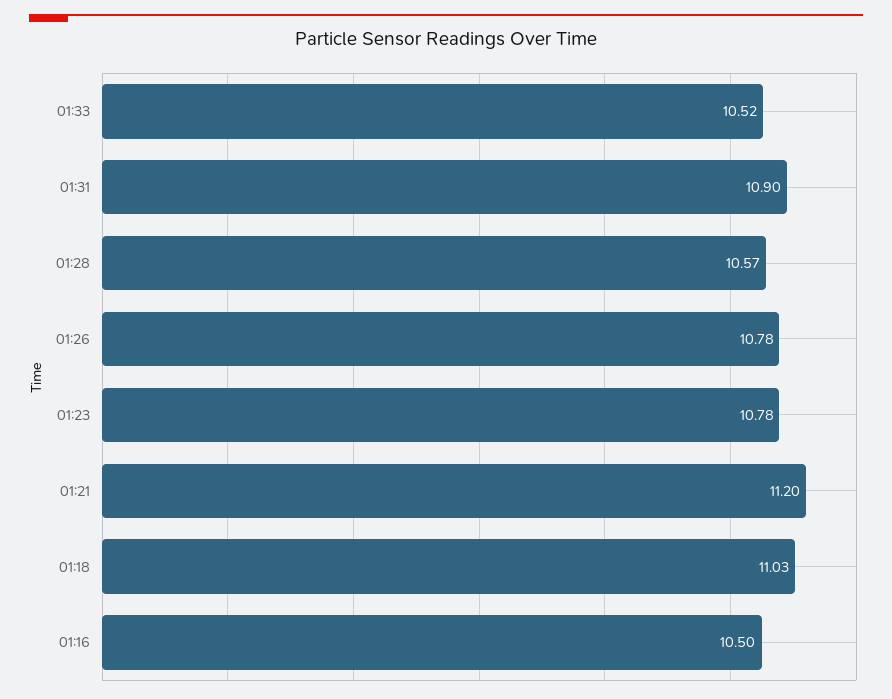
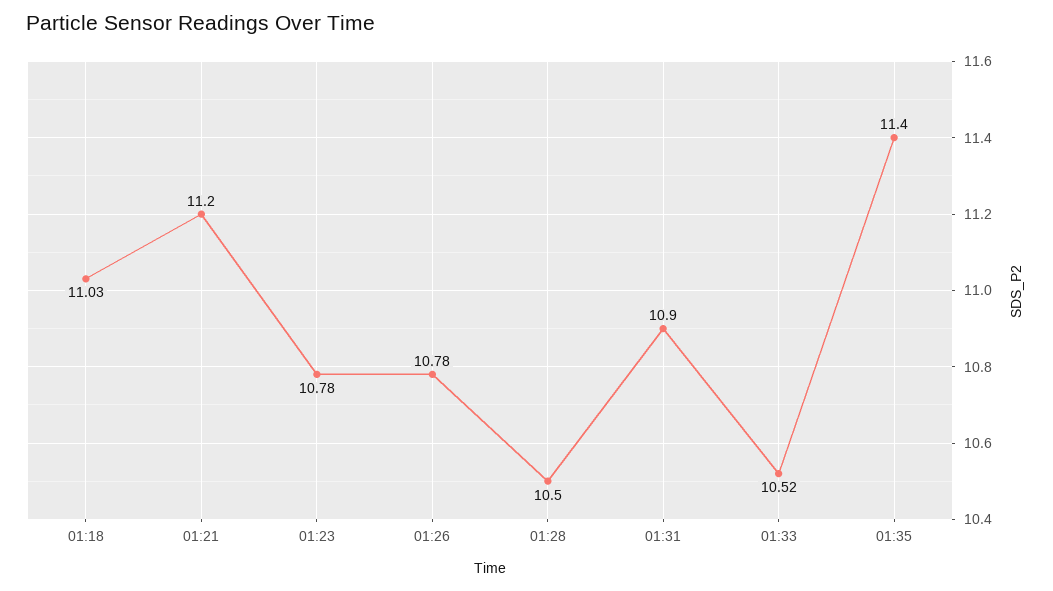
01:28: 10.57 -> 10.5
01:16: 10.5 -> none
01:35: none -> 11.4

